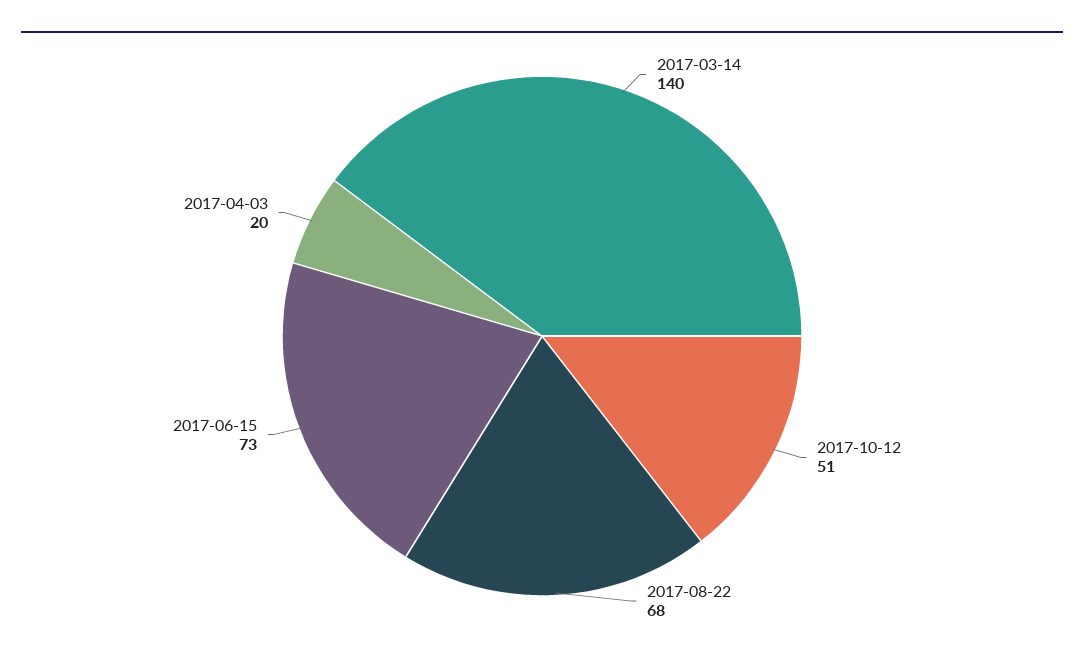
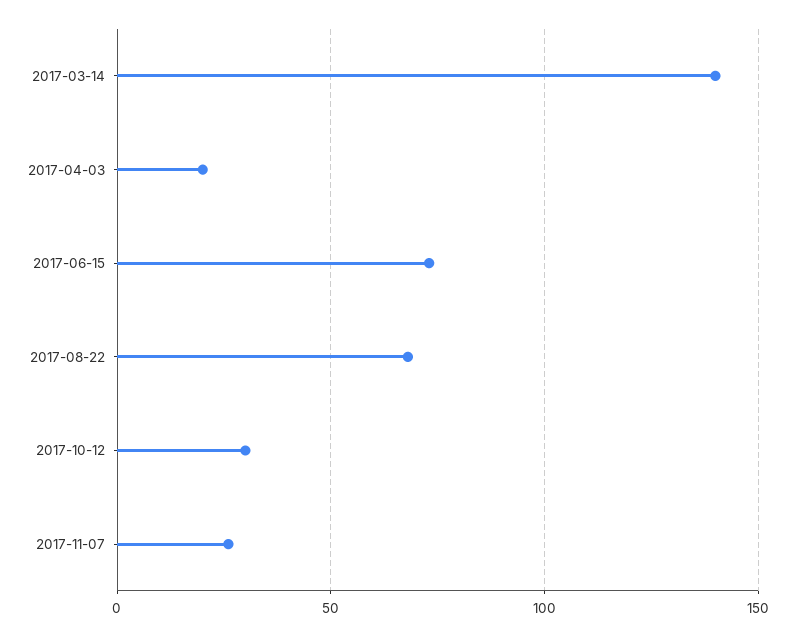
2017-10-12: 51 -> 30
2017-11-07: none -> 25

